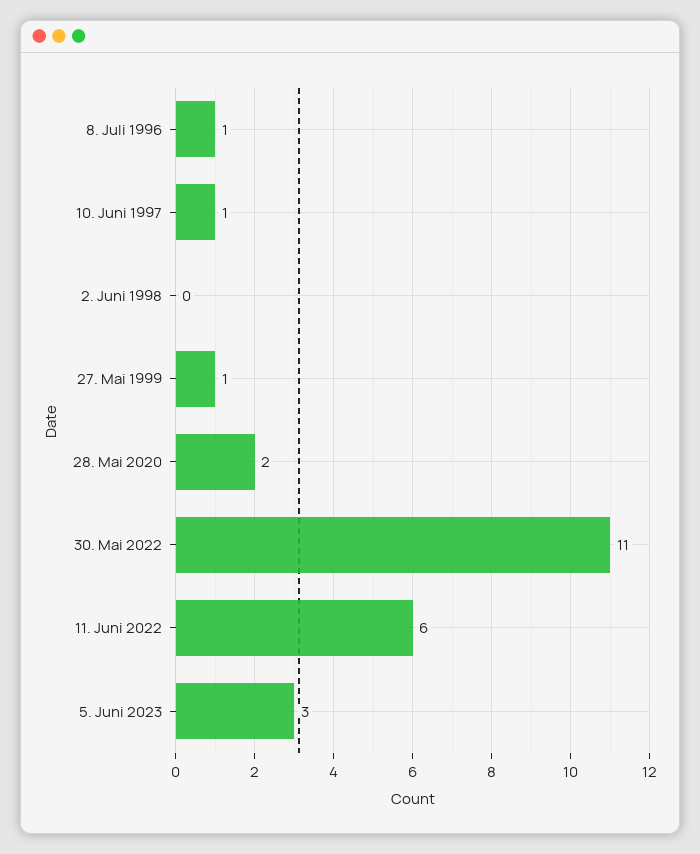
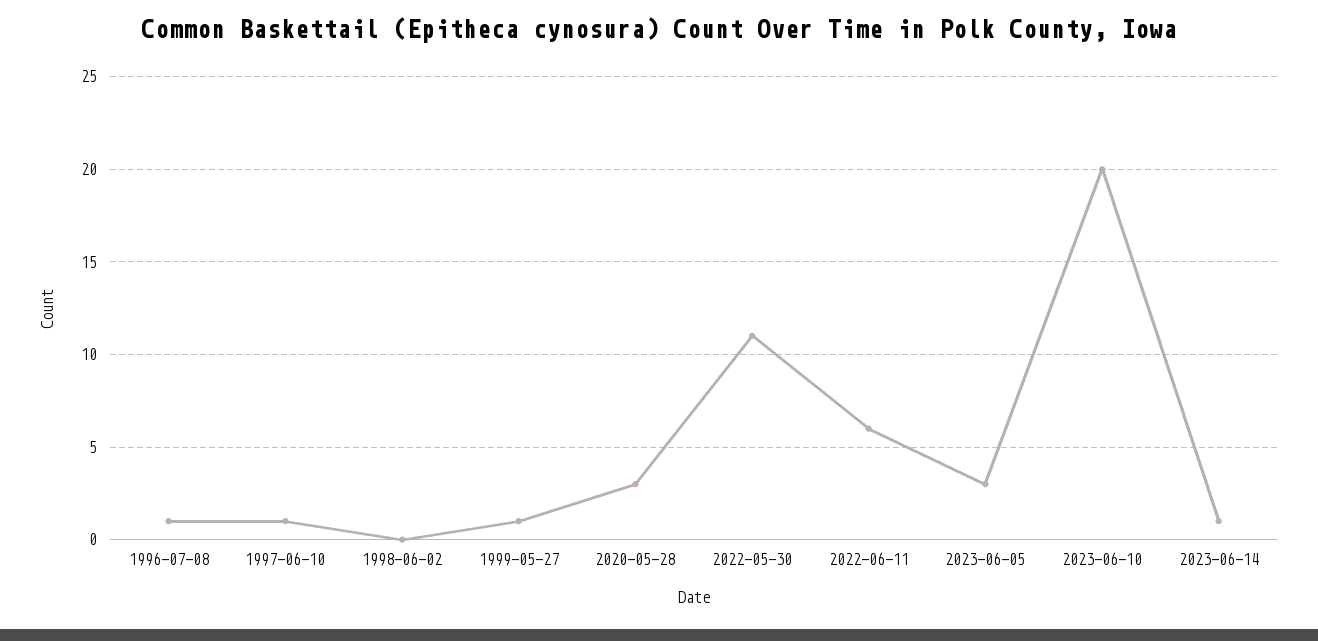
28. Mai 2020: 2 -> 3
2023-06-10: none -> 20
2023-06-14: none -> 1

